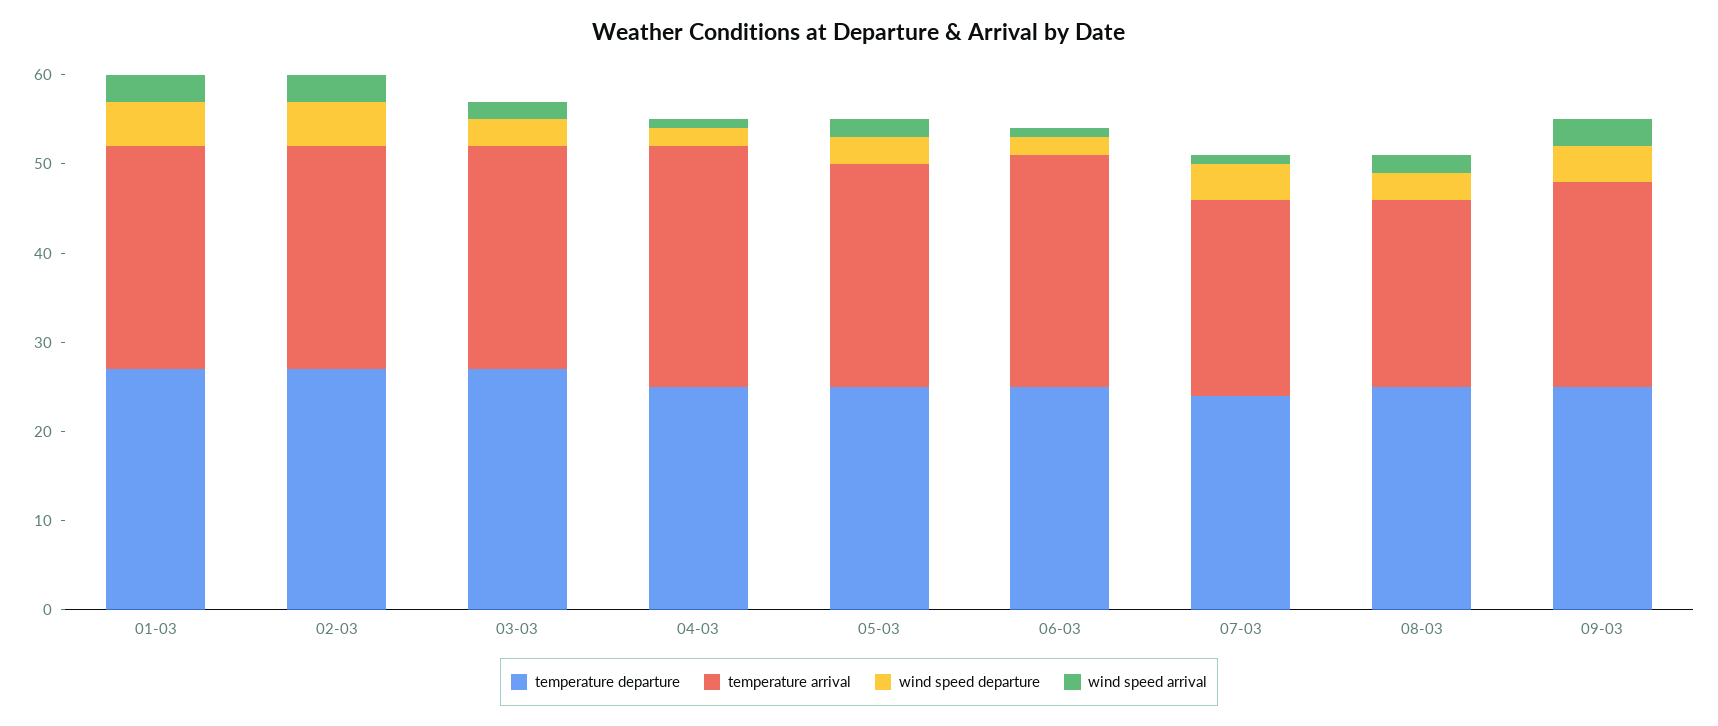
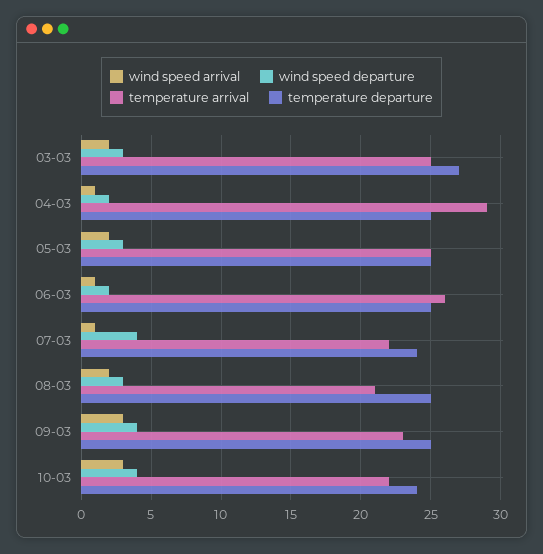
temperature departure, 01-03: 27 -> none
temperature arrival, 01-03: 25 -> none
wind speed departure, 01-03: 5 -> none
wind speed arrival, 01-03: 3 -> none
temperature departure, 02-03: 27 -> none
temperature arrival, 02-03: 25 -> none
wind speed departure, 02-03: 5 -> none
wind speed arrival, 02-03: 3 -> none
temperature arrival, 04-03: 27 -> 29
wind speed arrival, 10-03: none -> 3
wind speed departure, 10-03: none -> 4
temperature arrival, 10-03: none -> 22
temperature departure, 10-03: none -> 24

